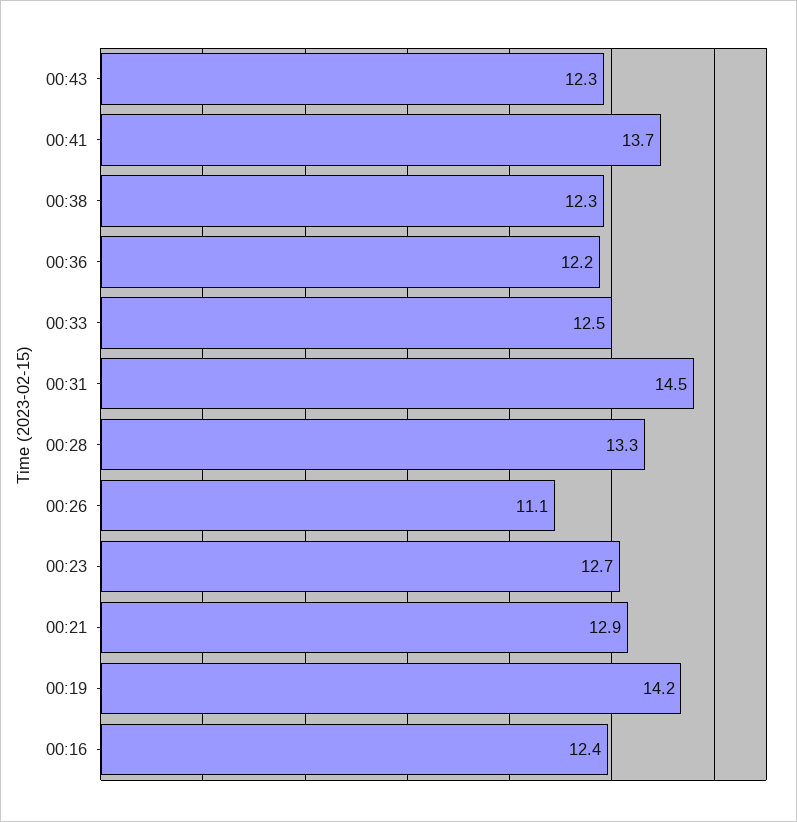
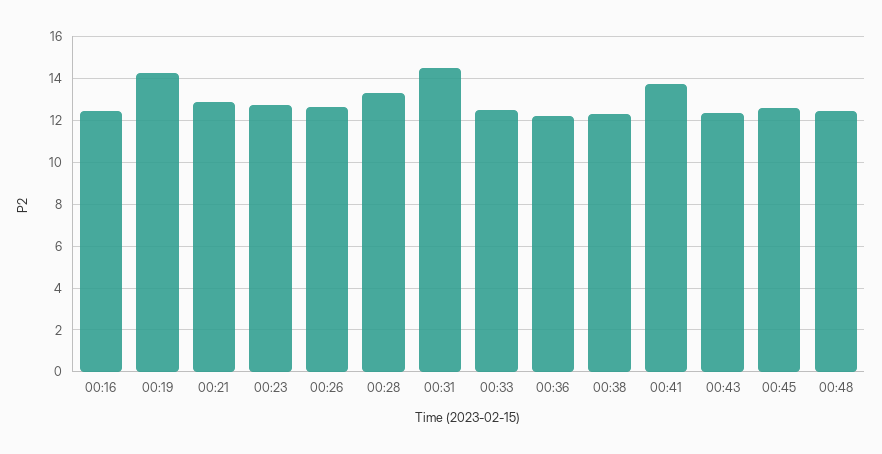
00:26: 11.1 -> 12.5
00:45: none -> 12.5
00:48: none -> 12.5

